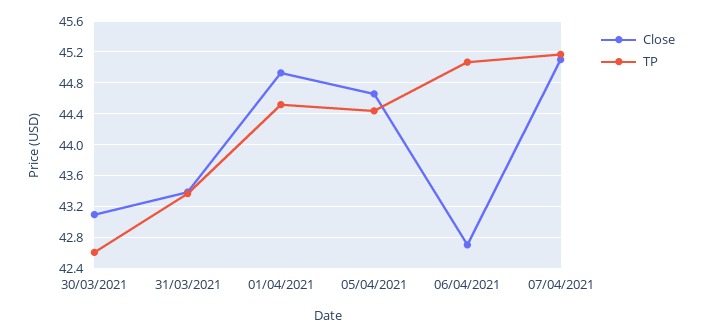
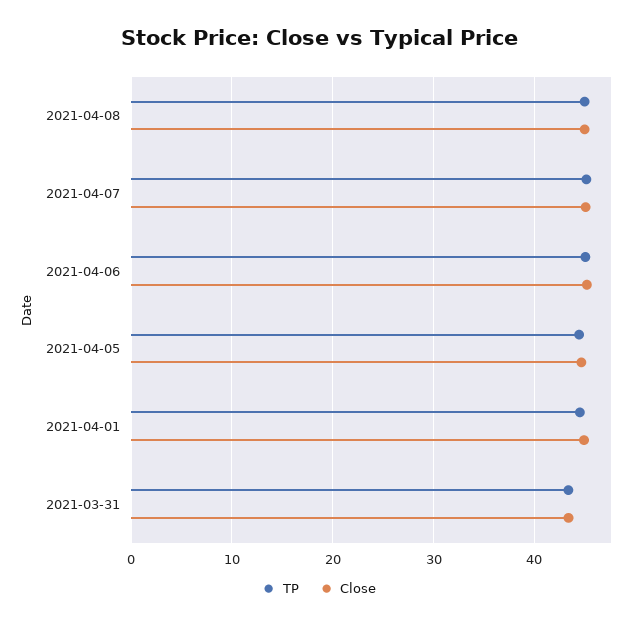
Close, 30/03/2021: 43.1 -> none
TP, 30/03/2021: 42.6 -> none
Close, 06/04/2021: 42.7 -> 45
TP, 2021-04-08: none -> 45
Close, 2021-04-08: none -> 45

